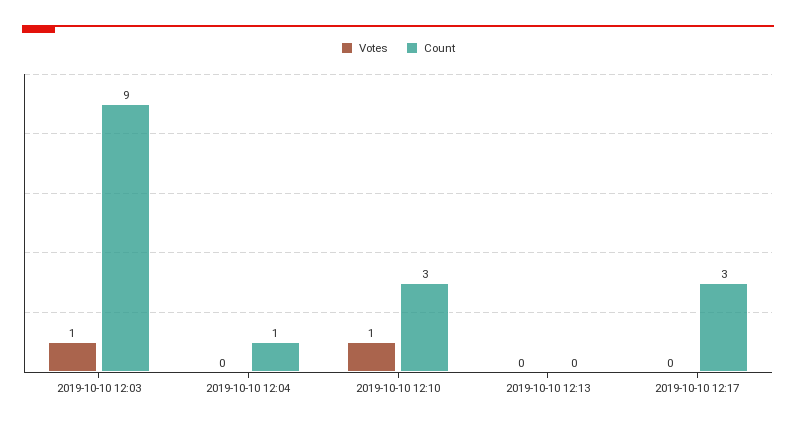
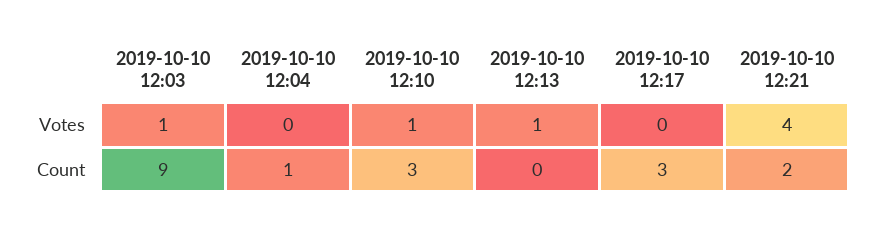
Votes, 2019-10-10 12:13: 0 -> 1
Votes, 2019-10-10 12:21: none -> 4
Count, 2019-10-10 12:21: none -> 2

